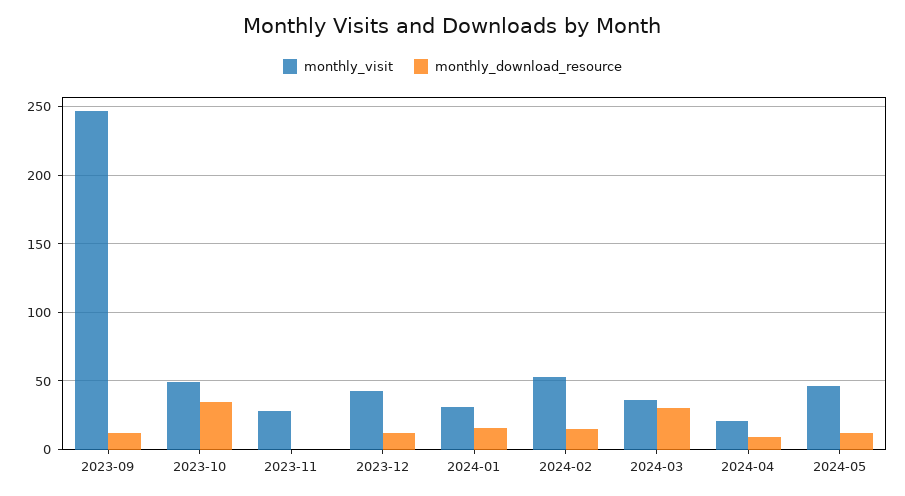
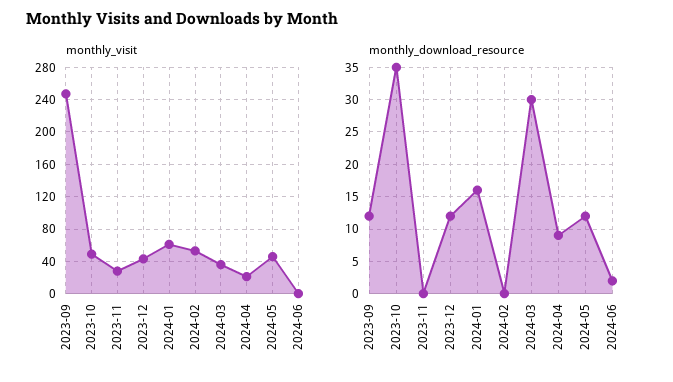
monthly_visit, 2024-01: 30 -> 60
monthly_download_resource, 2024-02: 15 -> 0
monthly_visit, 2024-06: none -> 0
monthly_download_resource, 2024-06: none -> 2

